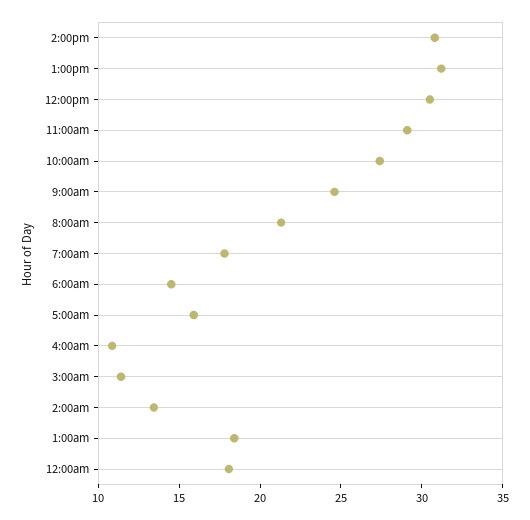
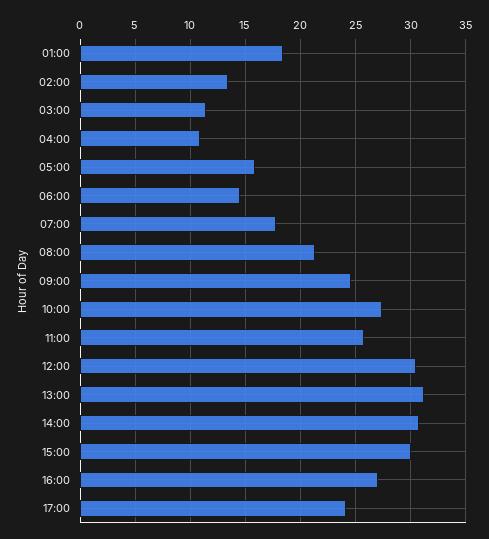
11:00am: 29 -> 26
12:00am: 18 -> none
15:00: none -> 30
16:00: none -> 27
17:00: none -> 24

